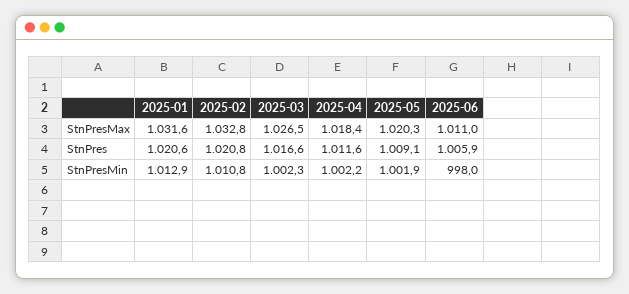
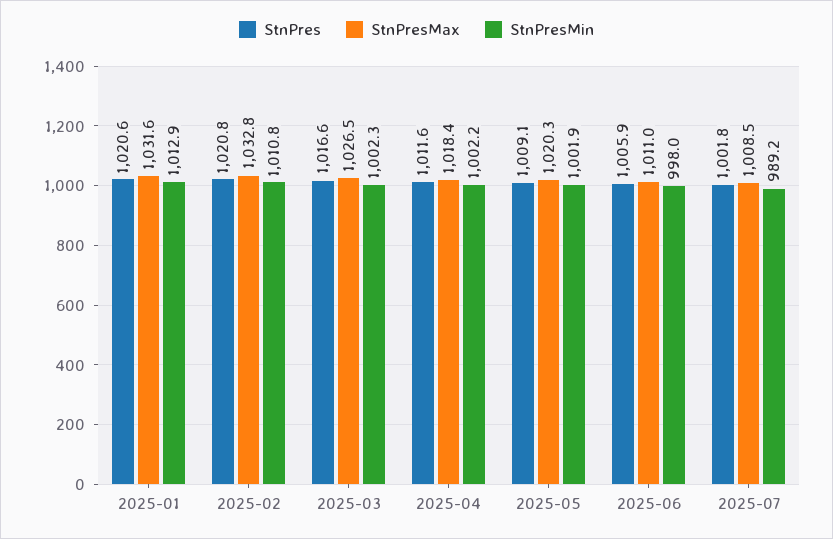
StnPres, 2025-07: none -> 1001.8
StnPresMax, 2025-07: none -> 1008.5
StnPresMin, 2025-07: none -> 989.2

